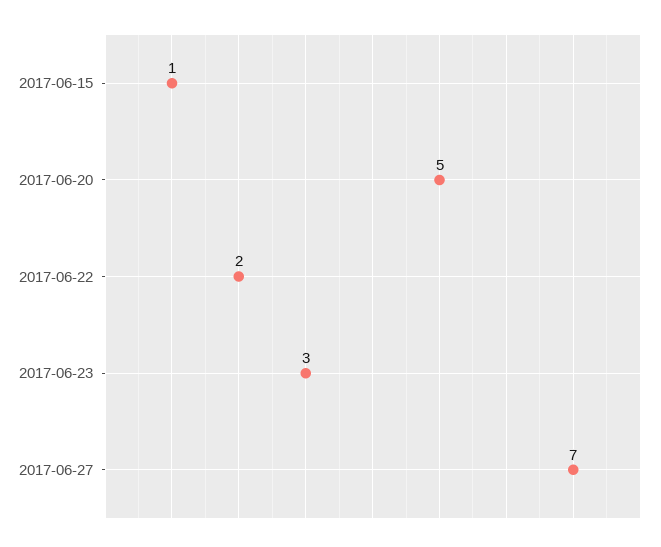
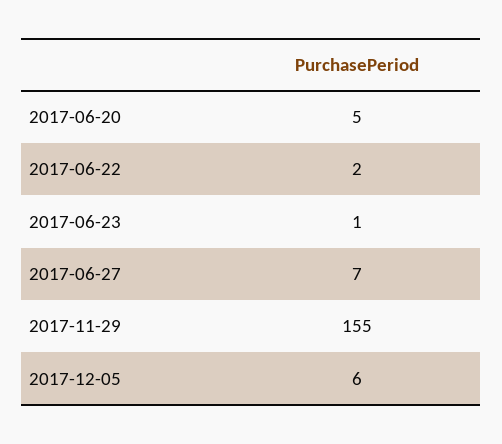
2017-06-15: 1 -> none
2017-06-23: 3 -> 1
2017-11-29: none -> 155
2017-12-05: none -> 6

